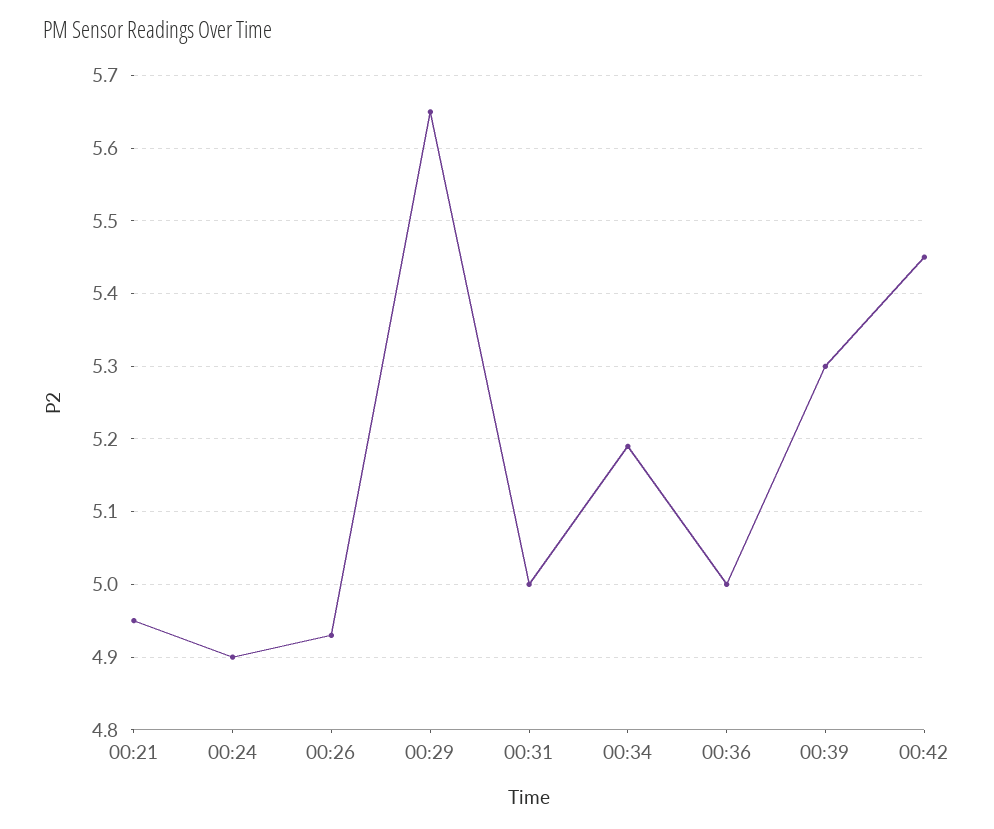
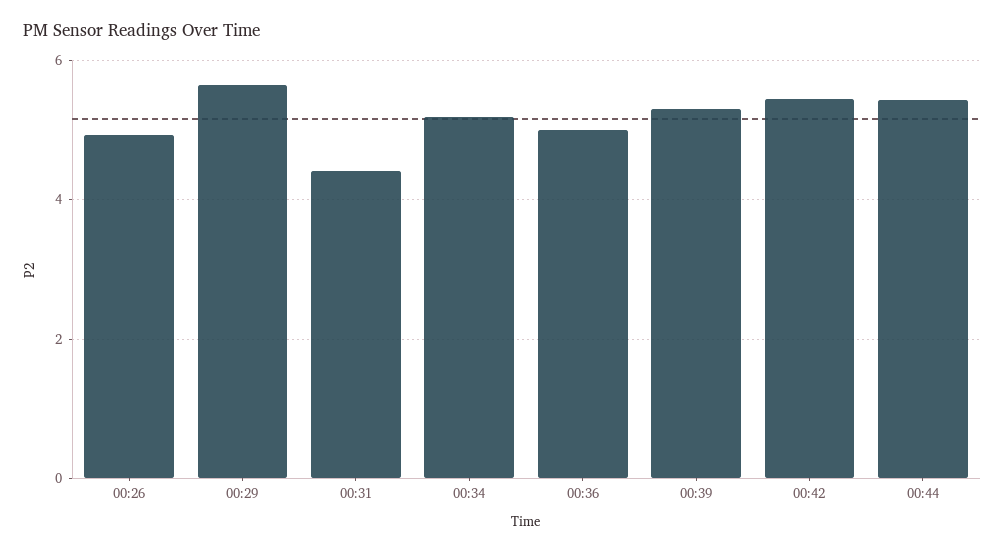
00:21: 4.95 -> none
00:24: 4.9 -> none
00:31: 5 -> 4.4
00:44: none -> 5.4

